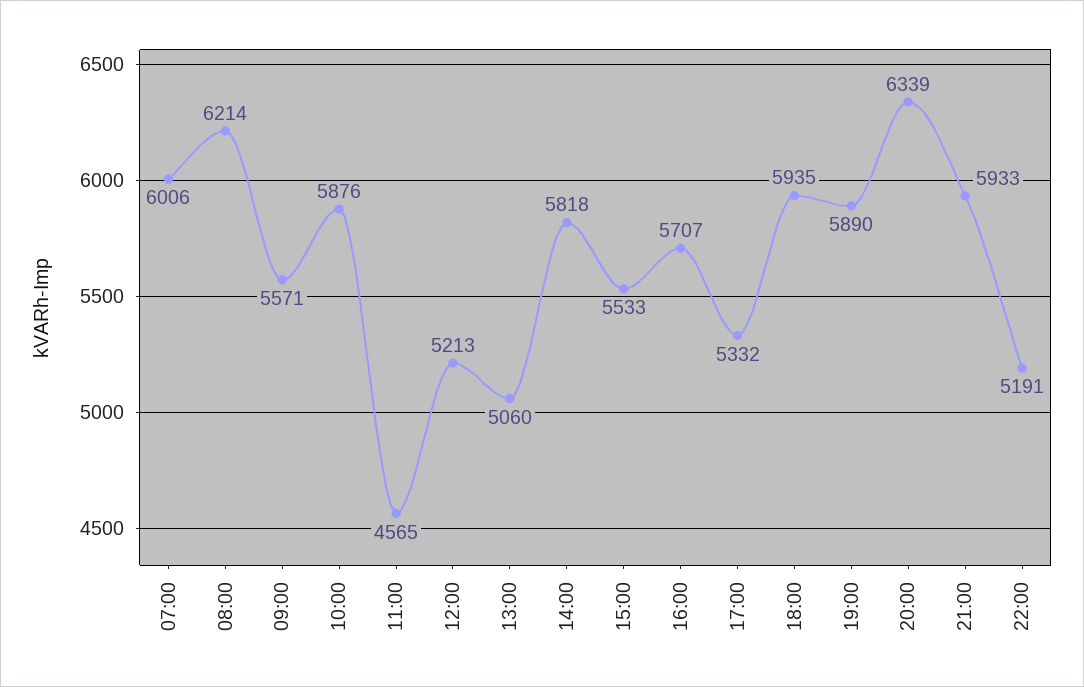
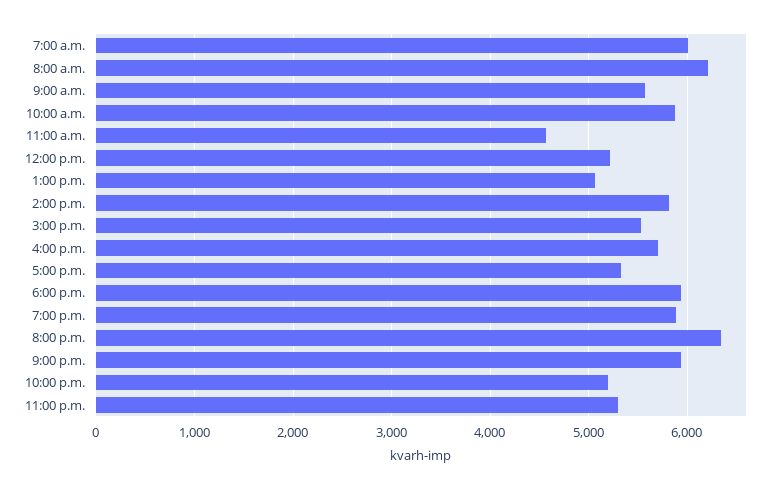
11:00 p.m.: none -> 5300

